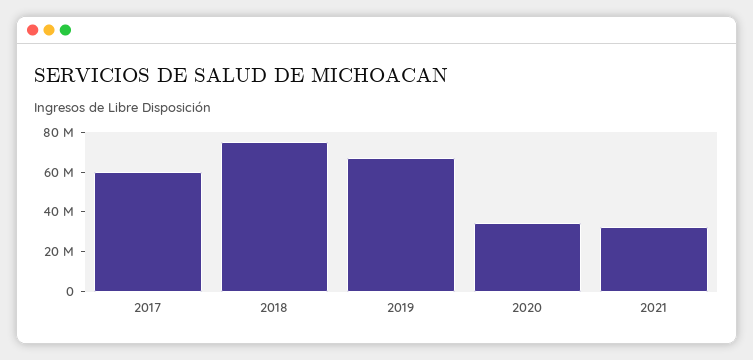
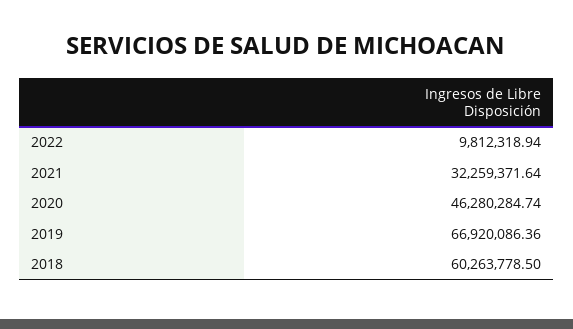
2017: 60000000 -> none
2018: 75000000 -> 60263778.5
2020: 35000000 -> 46280284.74
2022: none -> 9812318.94

